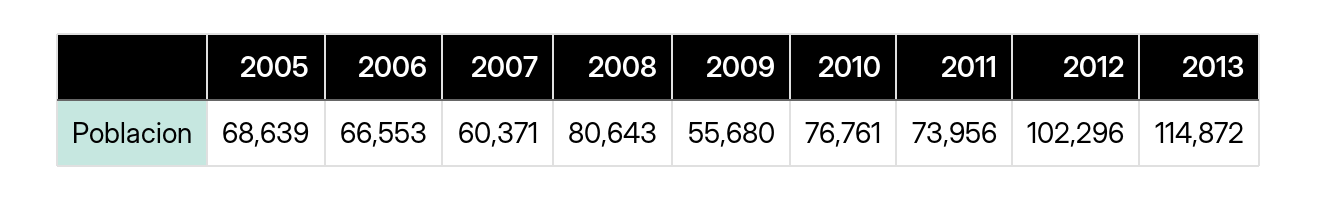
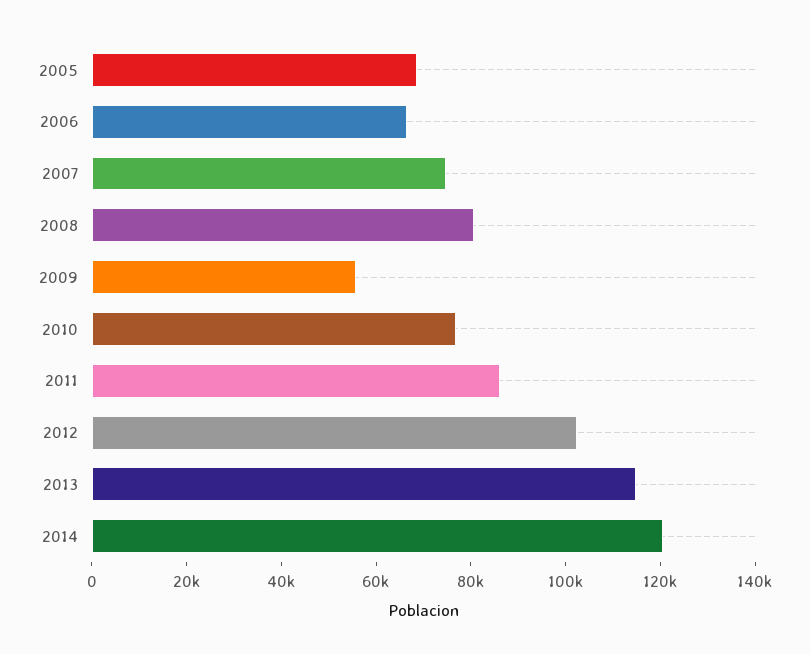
2007: 60371 -> 75000
2011: 73956 -> 85000
2014: none -> 120000

